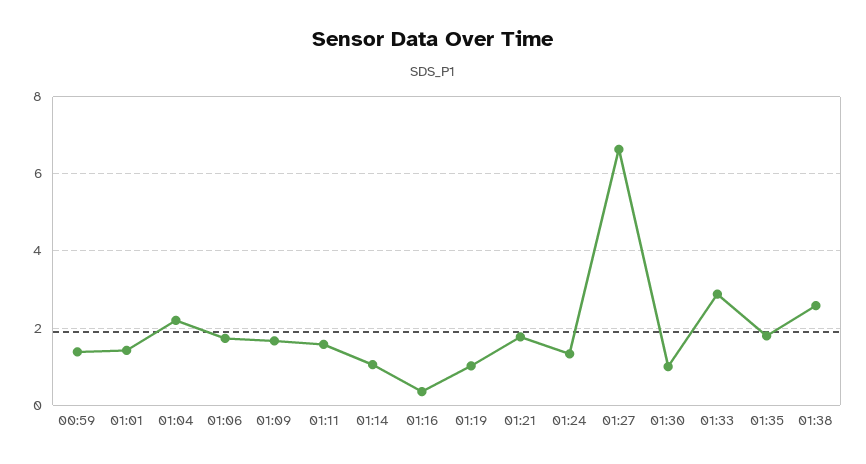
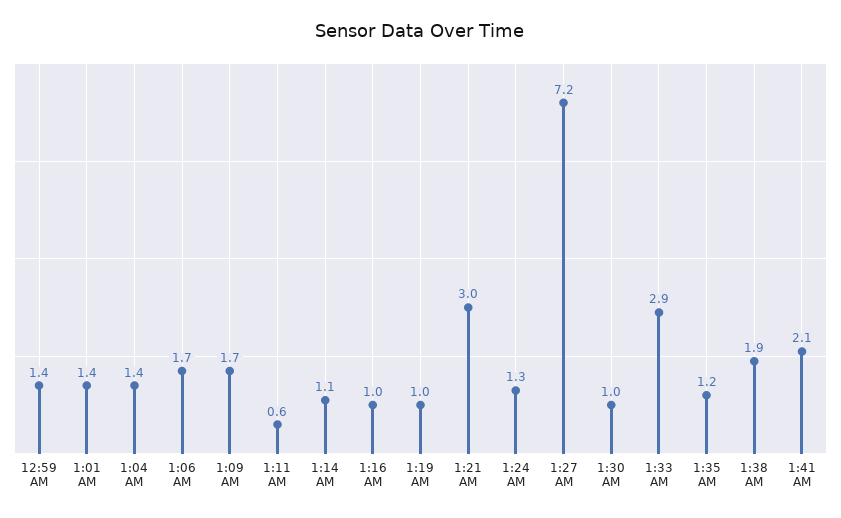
01:04: 2.2 -> 1.4
01:11: 1.6 -> 0.6
01:16: 0.4 -> 1
01:21: 1.8 -> 3
01:27: 6.6 -> 7.2
01:35: 1.8 -> 1.2
01:38: 2.6 -> 1.9
1:41 AM: none -> 2.1

